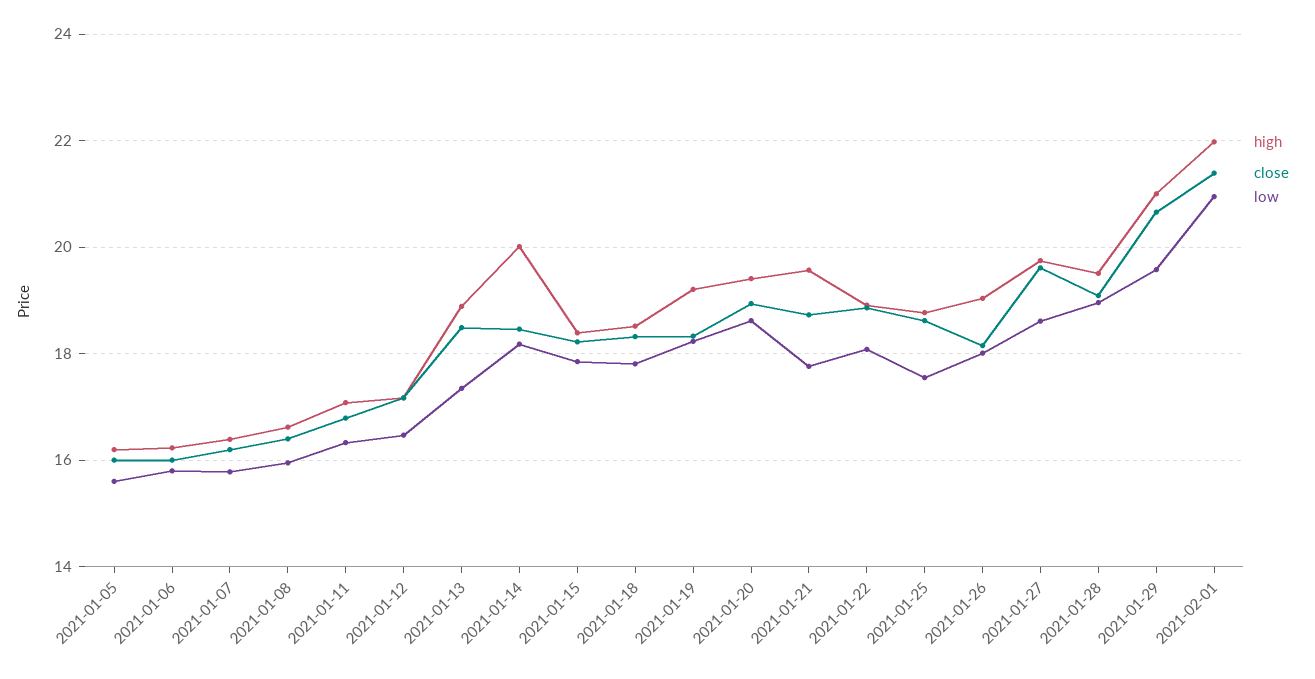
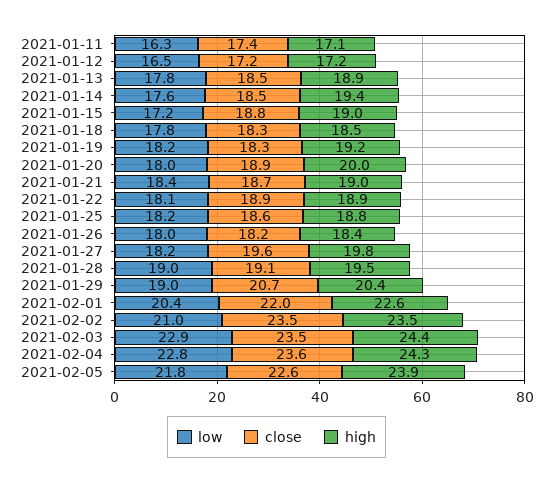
high, 2021-01-05: 16.2 -> none
close, 2021-01-05: 16 -> none
low, 2021-01-05: 15.6 -> none
high, 2021-01-06: 16.2 -> none
close, 2021-01-06: 16 -> none
low, 2021-01-06: 15.8 -> none
high, 2021-01-07: 16.4 -> none
close, 2021-01-07: 16.2 -> none
low, 2021-01-07: 15.8 -> none
high, 2021-01-08: 16.6 -> none
close, 2021-01-08: 16.4 -> none
low, 2021-01-08: 16 -> none
close, 2021-01-11: 16.8 -> 17.4
low, 2021-01-13: 17.4 -> 17.8
high, 2021-01-14: 20 -> 19.4
low, 2021-01-14: 18.2 -> 17.6
high, 2021-01-15: 18.4 -> 19
close, 2021-01-15: 18.2 -> 18.8
low, 2021-01-15: 17.8 -> 17.2
high, 2021-01-20: 19.4 -> 20
low, 2021-01-20: 18.6 -> 18
high, 2021-01-21: 19.6 -> 19
low, 2021-01-21: 17.8 -> 18.4
low, 2021-01-25: 17.6 -> 18.2
high, 2021-01-26: 19 -> 18.4
low, 2021-01-27: 18.6 -> 18.2
high, 2021-01-29: 21 -> 20.4
low, 2021-01-29: 19.6 -> 19
high, 2021-02-01: 22 -> 22.6
close, 2021-02-01: 21.4 -> 22
low, 2021-02-01: 21 -> 20.4
low, 2021-02-02: none -> 21
close, 2021-02-02: none -> 23.5
high, 2021-02-02: none -> 23.5
low, 2021-02-03: none -> 22.9
close, 2021-02-03: none -> 23.5
high, 2021-02-03: none -> 24.4
low, 2021-02-04: none -> 22.8
close, 2021-02-04: none -> 23.6
high, 2021-02-04: none -> 24.3
low, 2021-02-05: none -> 21.8
close, 2021-02-05: none -> 22.6
high, 2021-02-05: none -> 23.9

